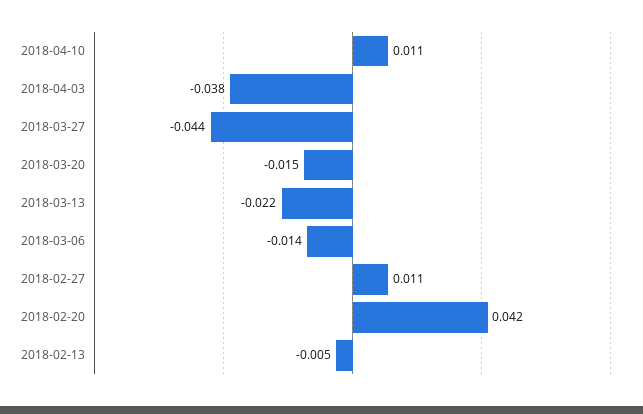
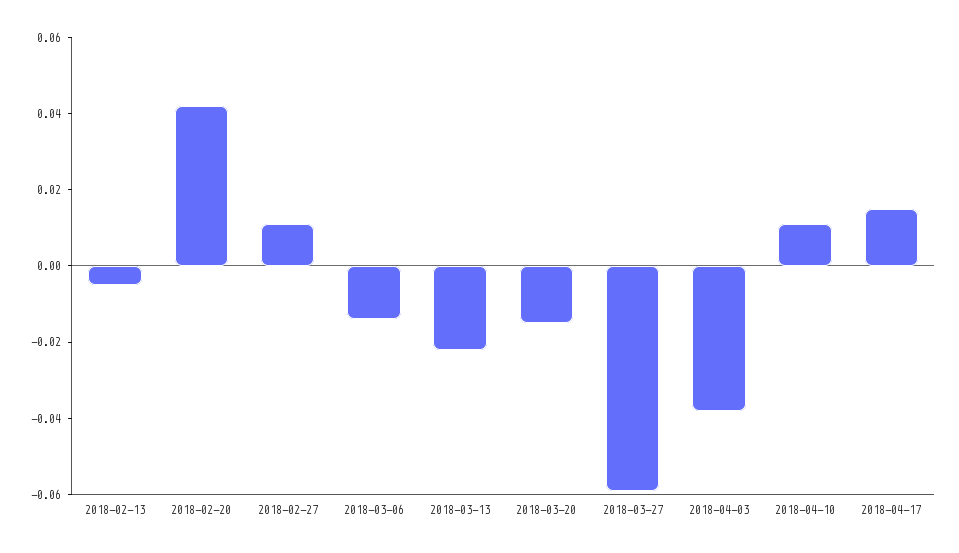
2018-03-27: -0.044 -> -0.06
2018-04-17: none -> 0.015

